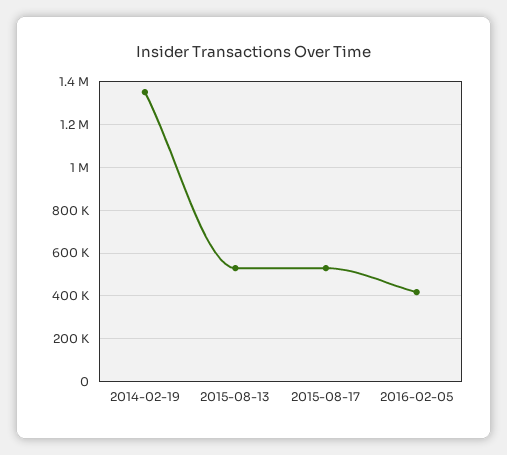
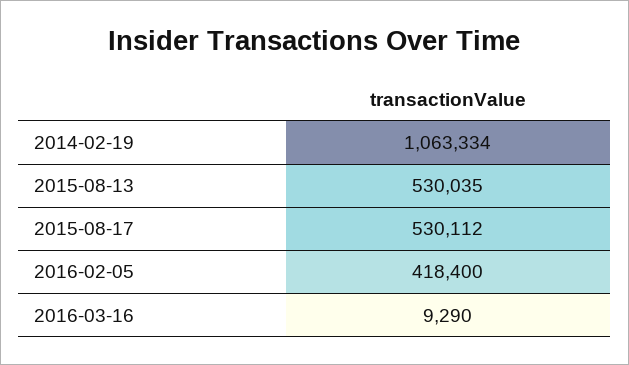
2014-02-19: 1350000 -> 1063334
2016-03-16: none -> 9290

